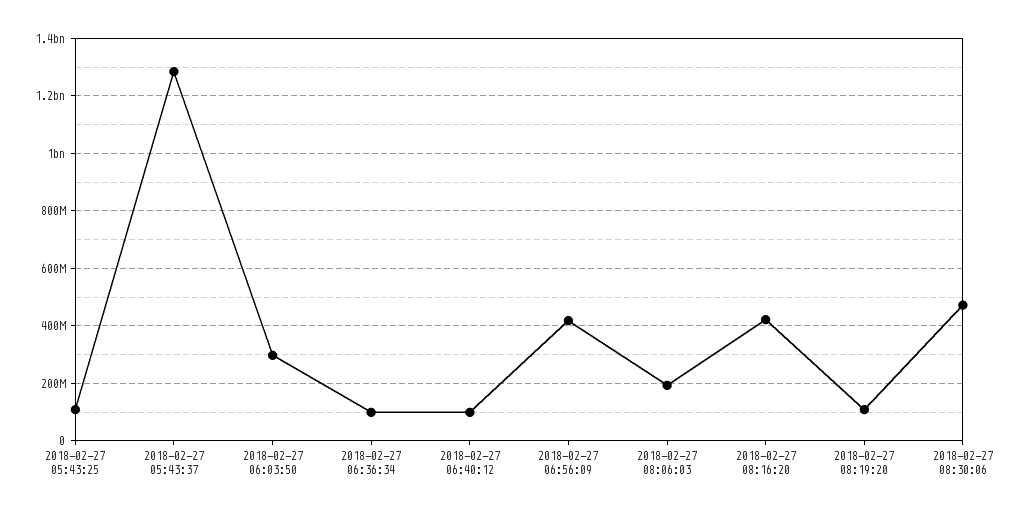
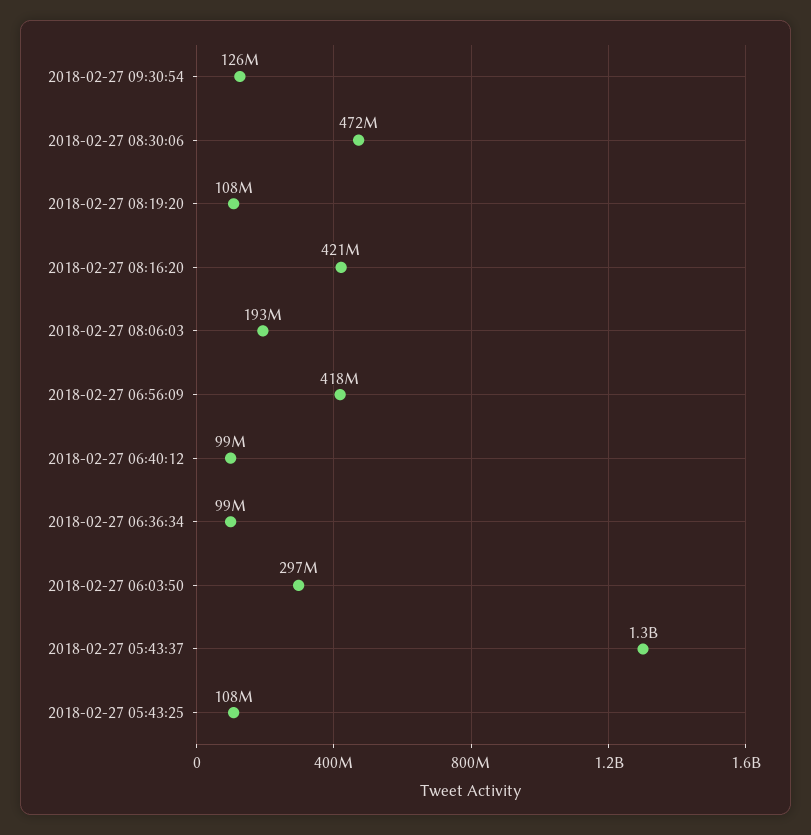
2018-02-27 09:30:54: none -> 126000000

